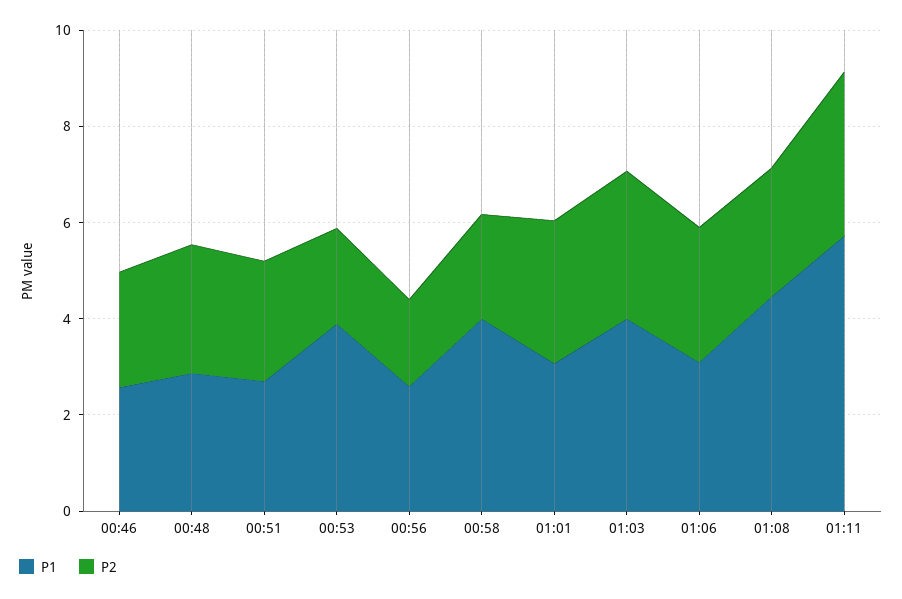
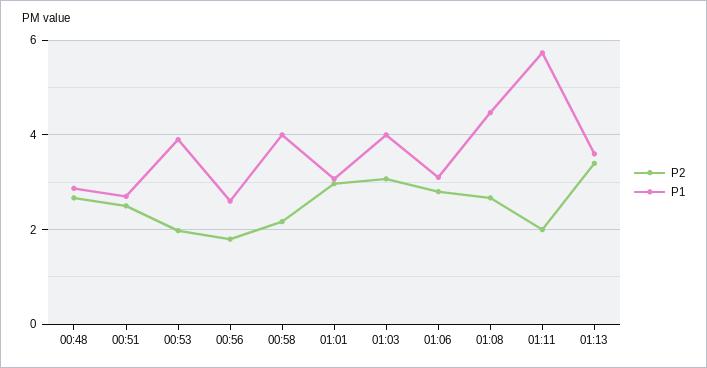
P1, 00:46: 2.5 -> none
P2, 00:46: 2.5 -> none
P2, 01:11: 3.5 -> 2
P2, 01:13: none -> 3.4
P1, 01:13: none -> 3.6

